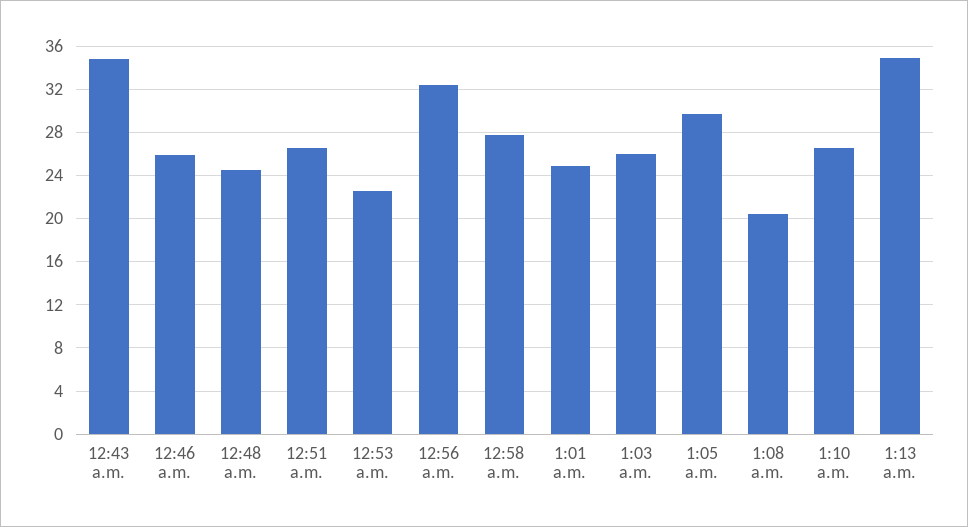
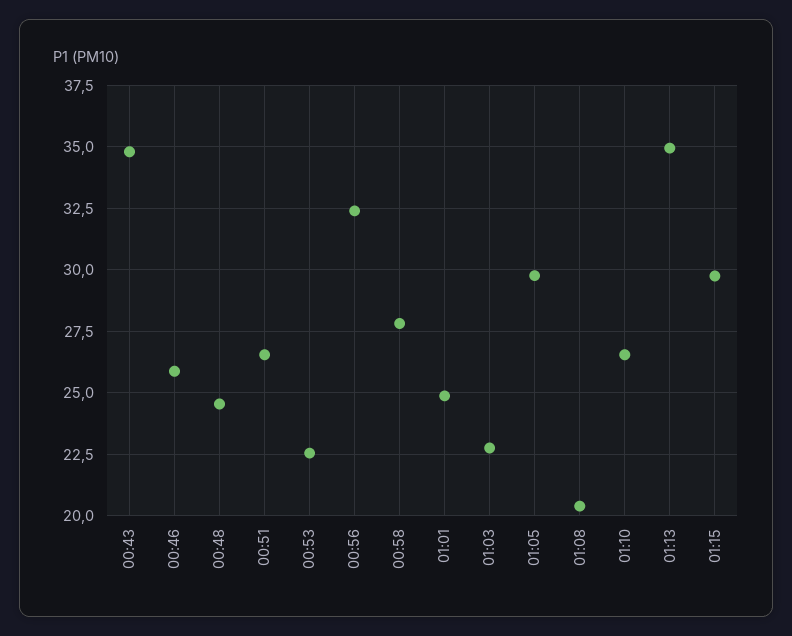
1:03 a.m.: 26 -> 22.75
01:15: none -> 29.75

